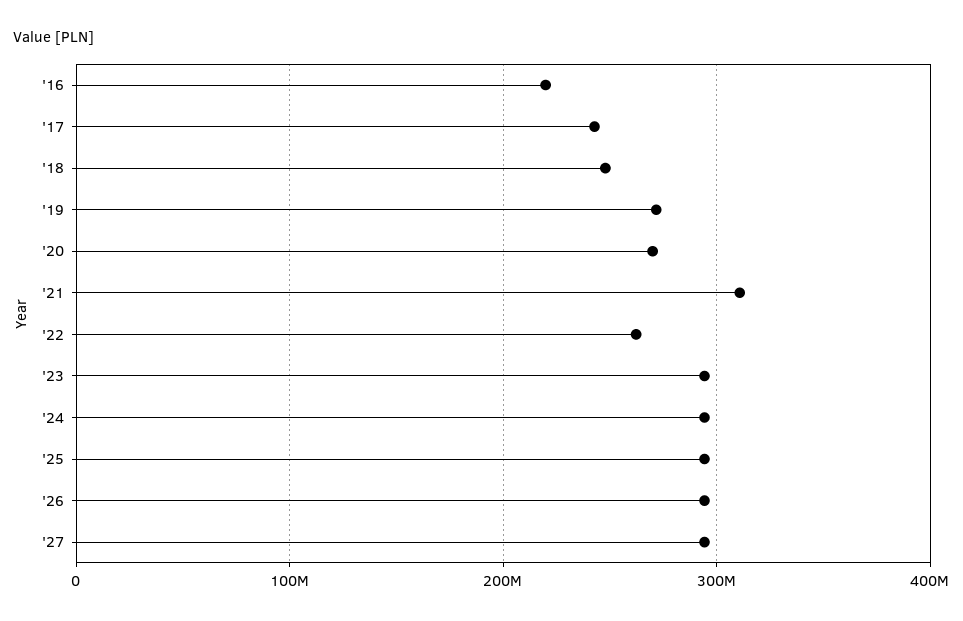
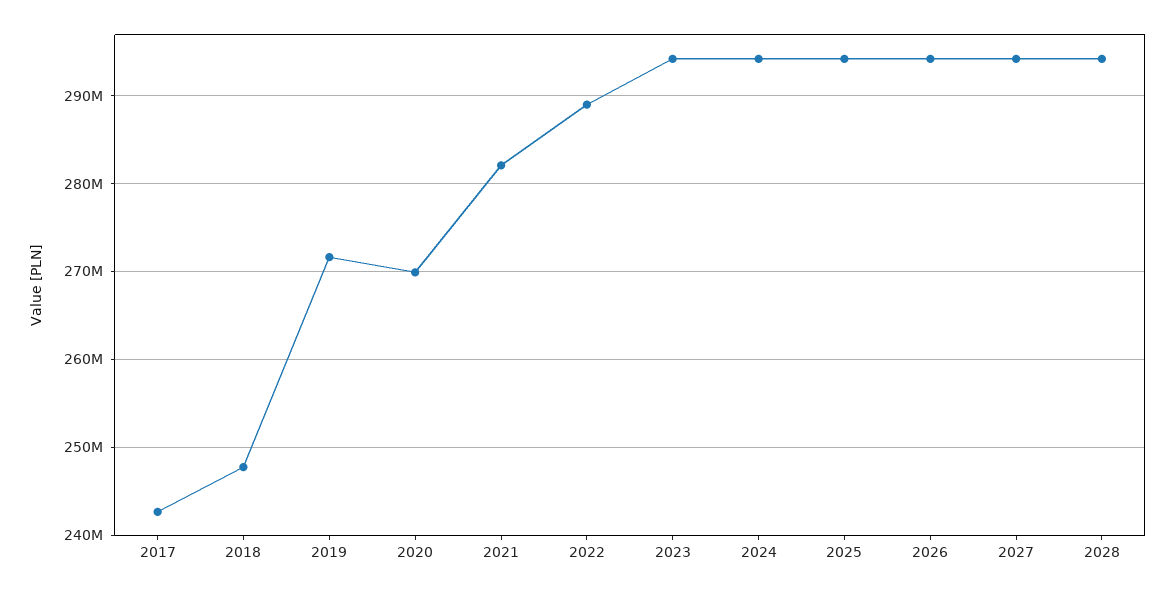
'16: 220000000 -> none
'21: 310000000 -> 282000000
'22: 260000000 -> 289000000
2028: none -> 294000000

